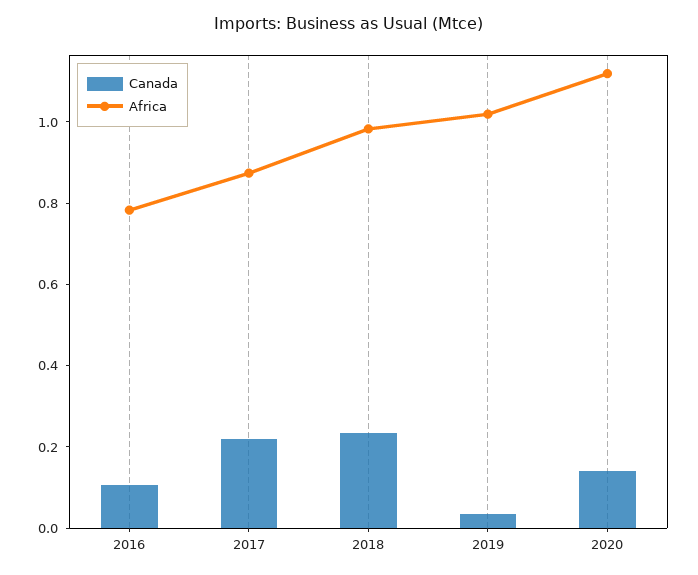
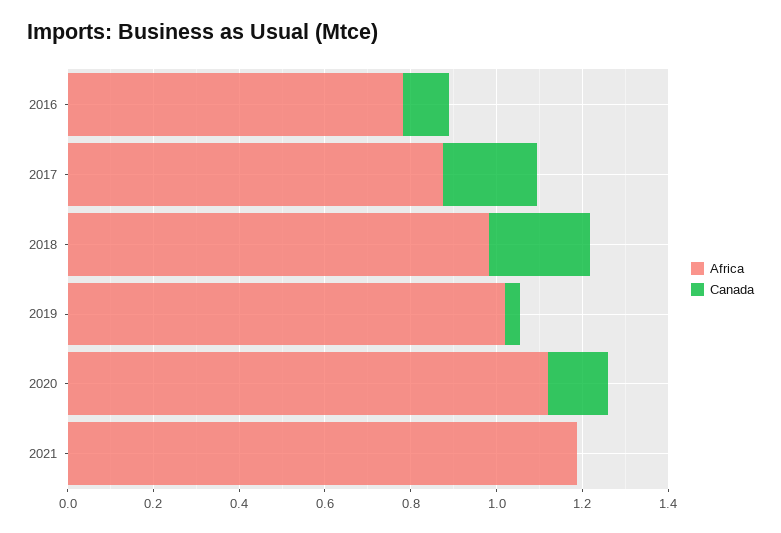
Africa, 2021: none -> 1.2
Canada, 2021: none -> 0

